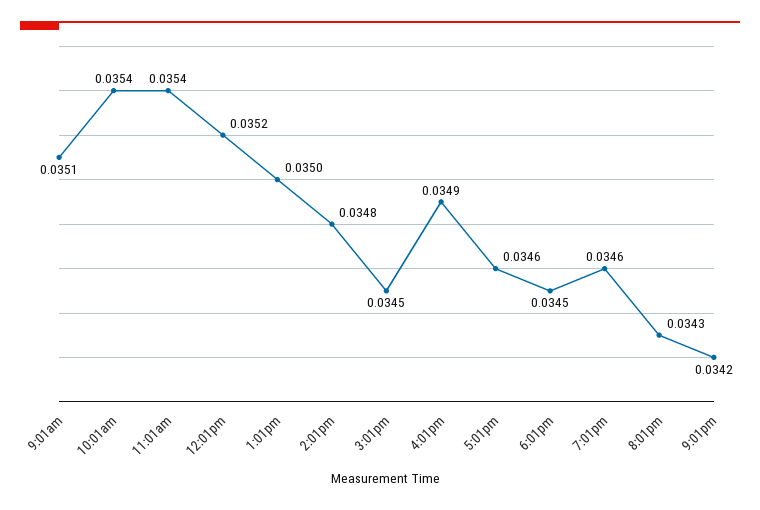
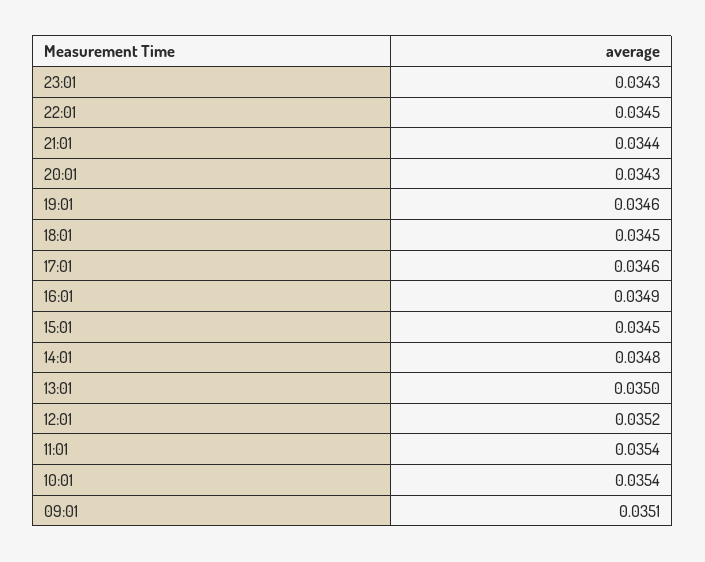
9:01pm: 0.0342 -> 0.0344
23:01: none -> 0.0343
22:01: none -> 0.0345

